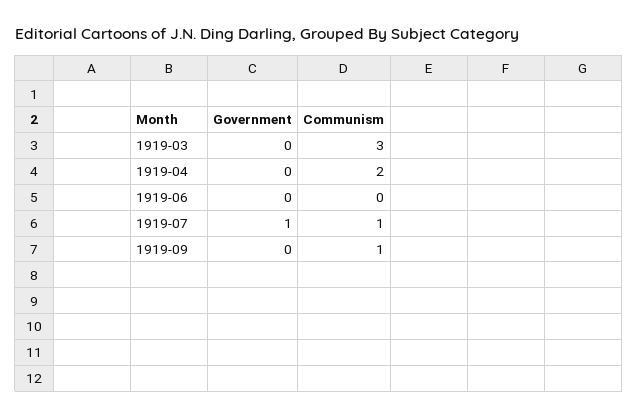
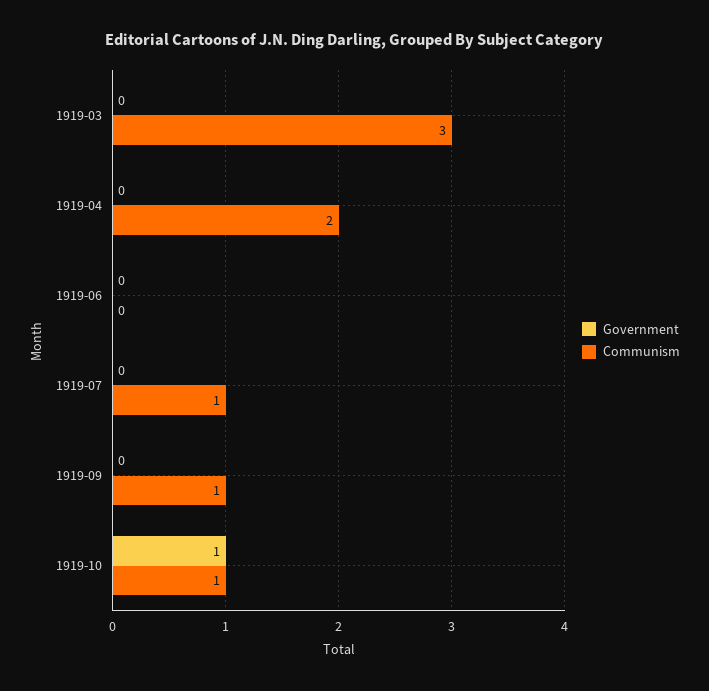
Government, 1919-07: 1 -> 0
Government, 1919-10: none -> 1
Communism, 1919-10: none -> 1

